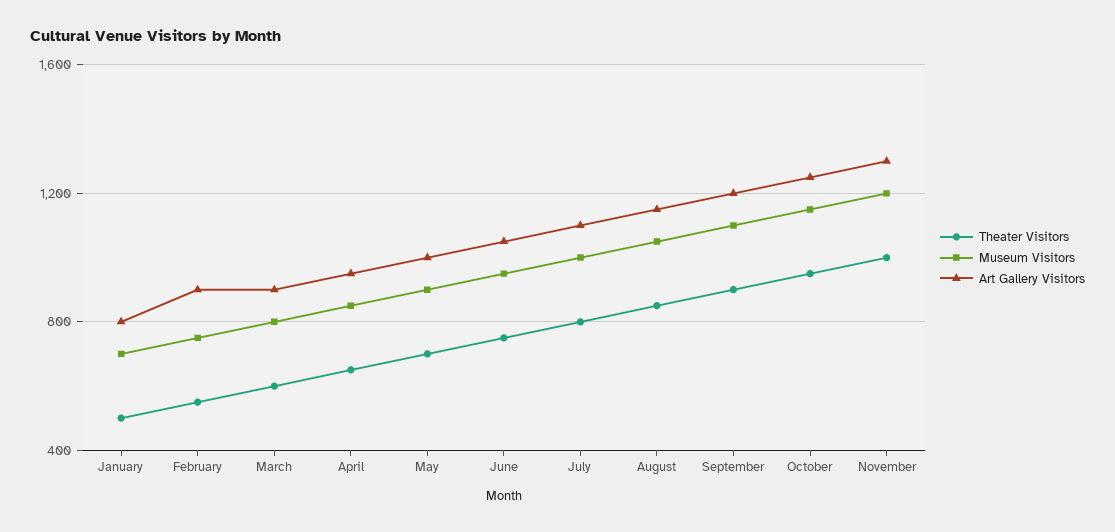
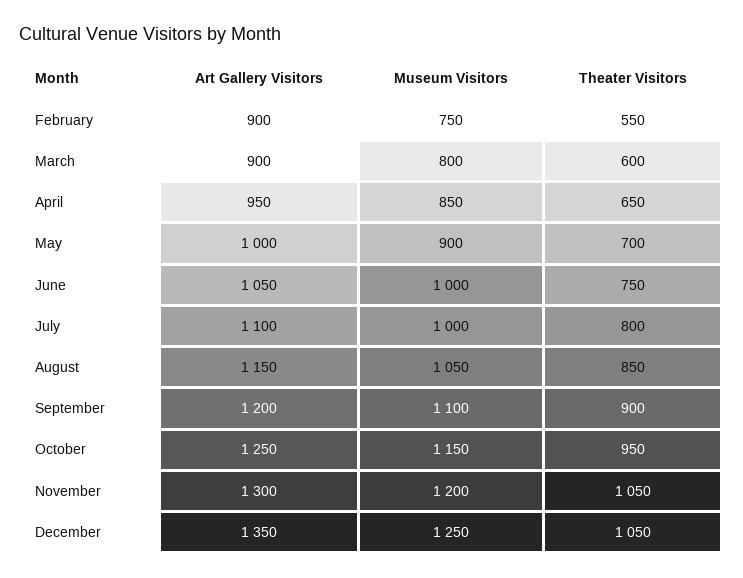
Theater Visitors, January: 500 -> none
Museum Visitors, January: 700 -> none
Art Gallery Visitors, January: 800 -> none
Museum Visitors, June: 950 -> 1000
Theater Visitors, November: 1000 -> 1050
Art Gallery Visitors, December: none -> 1350
Museum Visitors, December: none -> 1250
Theater Visitors, December: none -> 1050

